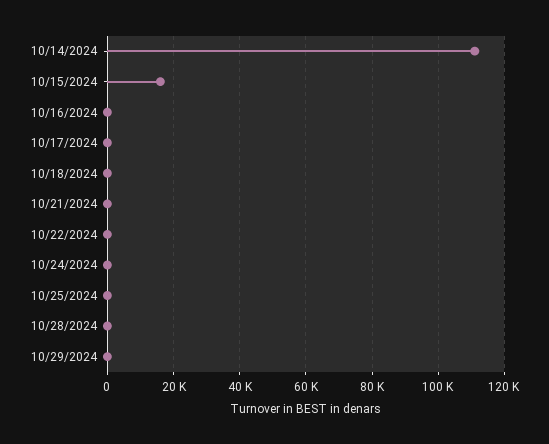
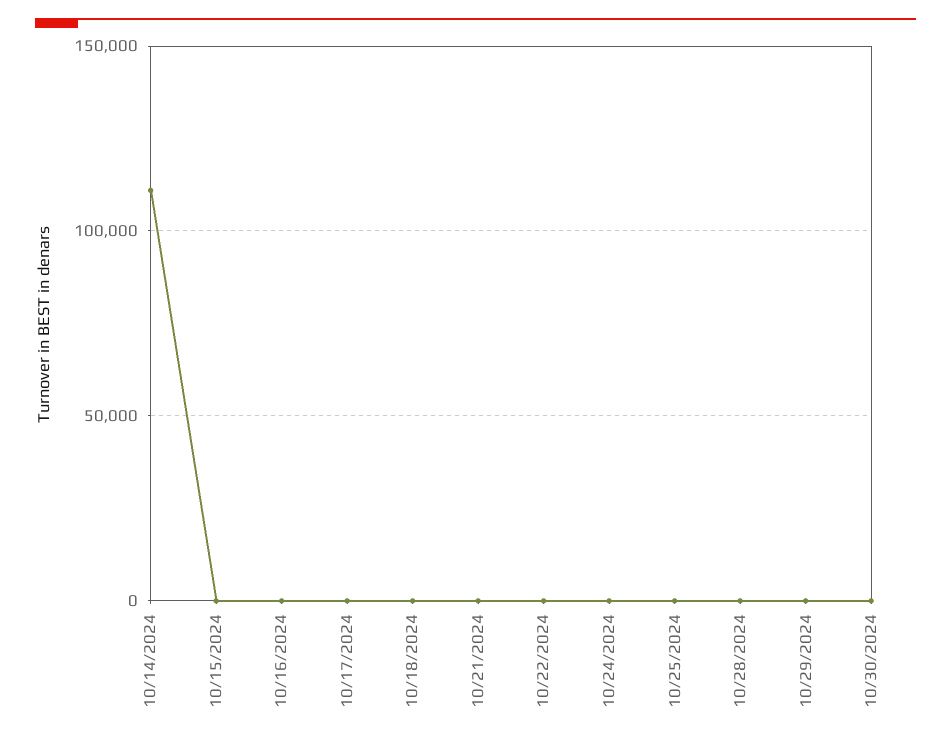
10/15/2024: 16000 -> 0
10/30/2024: none -> 0

